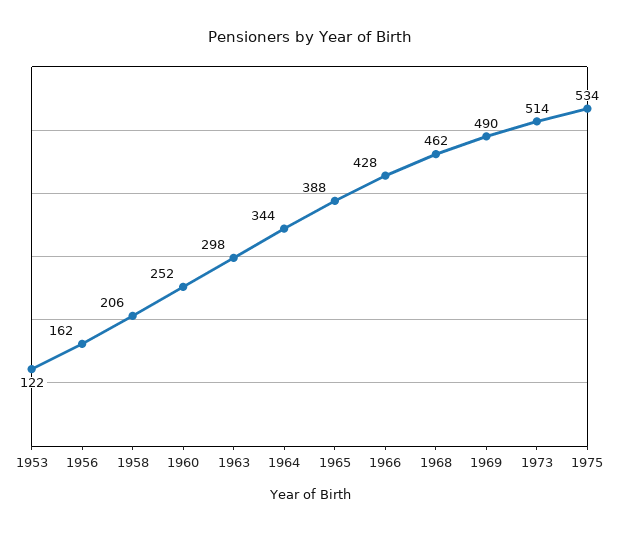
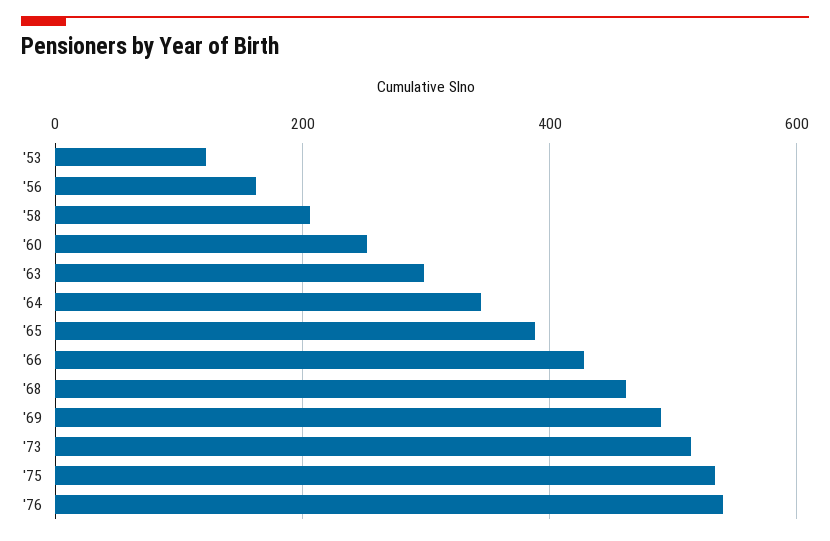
'76: none -> 540

